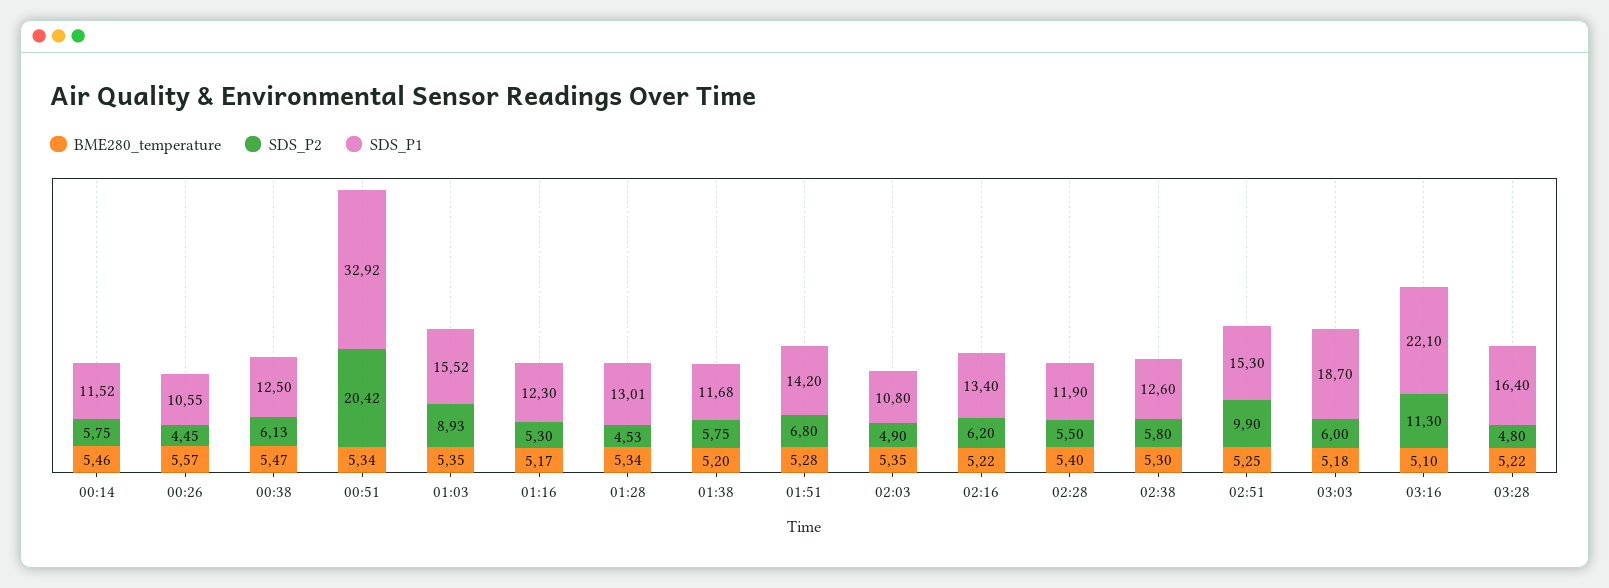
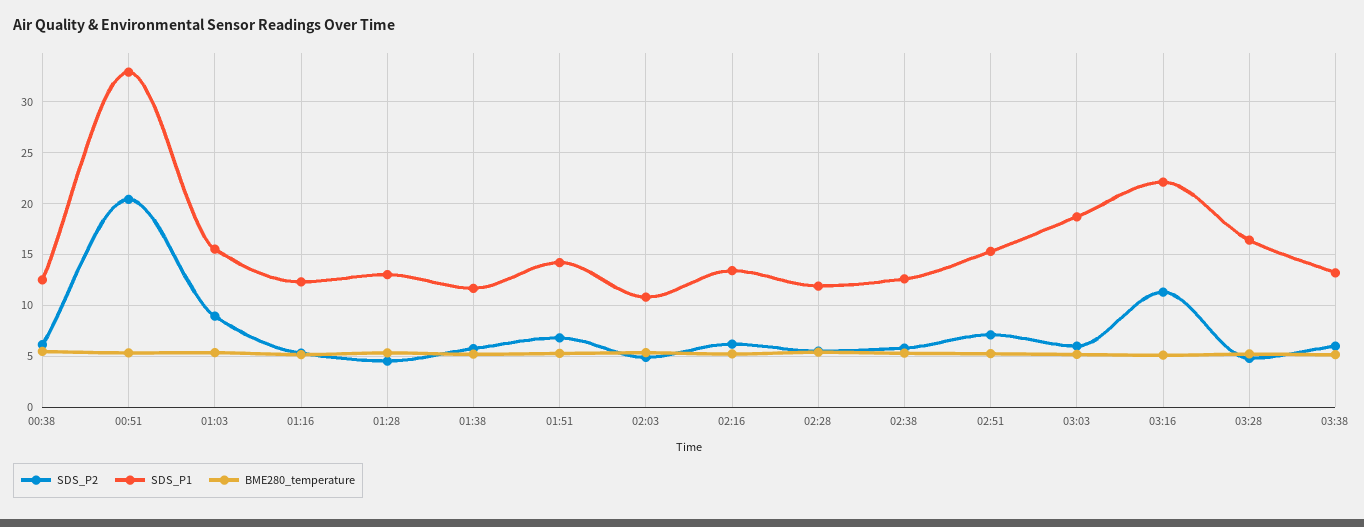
BME280_temperature, 00:14: 5.46 -> none
SDS_P2, 00:14: 5.75 -> none
SDS_P1, 00:14: 11.52 -> none
BME280_temperature, 00:26: 5.57 -> none
SDS_P2, 00:26: 4.45 -> none
SDS_P1, 00:26: 10.55 -> none
SDS_P2, 02:51: 9.9 -> 7
SDS_P2, 03:38: none -> 6
SDS_P1, 03:38: none -> 13
BME280_temperature, 03:38: none -> 5

